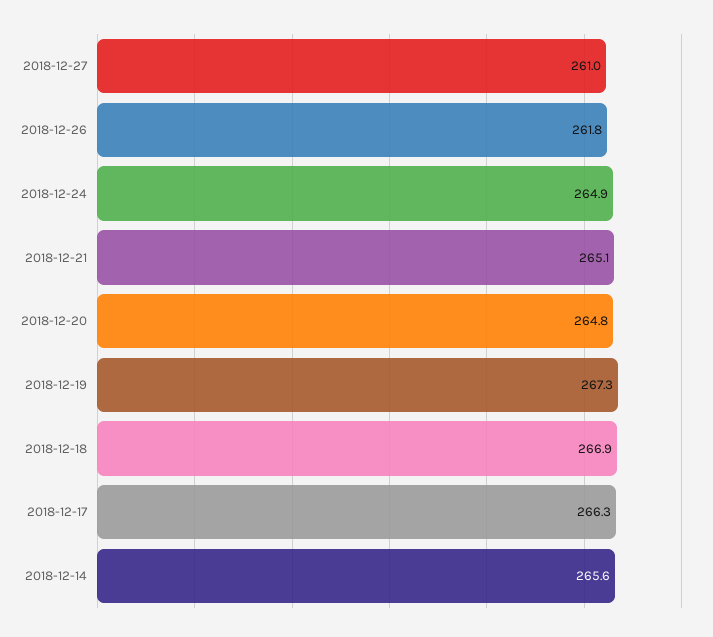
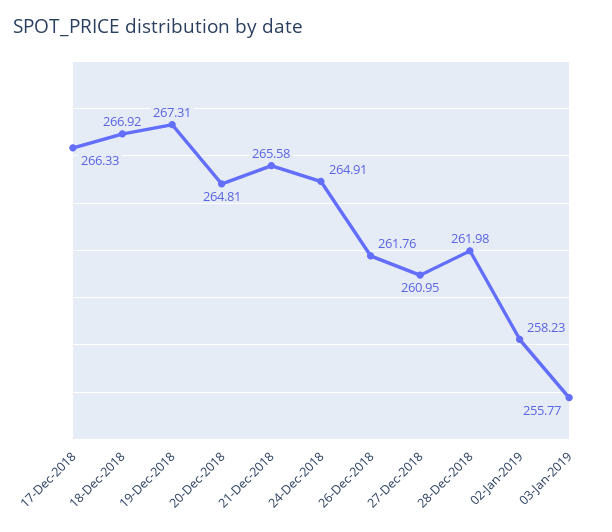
2018-12-21: 265.1 -> 265.58
2018-12-14: 265.6 -> none
28-Dec-2018: none -> 261.98
02-Jan-2019: none -> 258.23
03-Jan-2019: none -> 255.77

